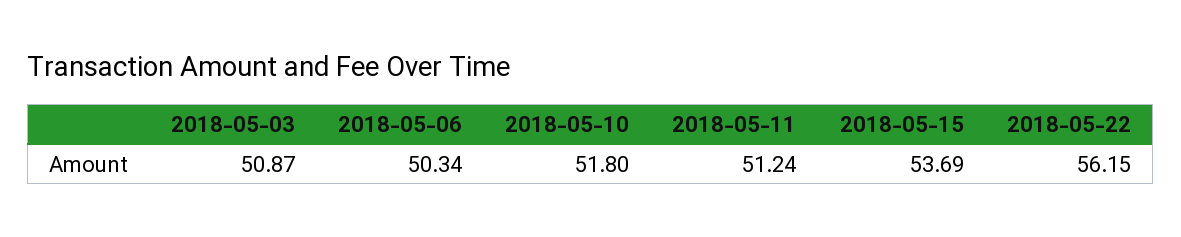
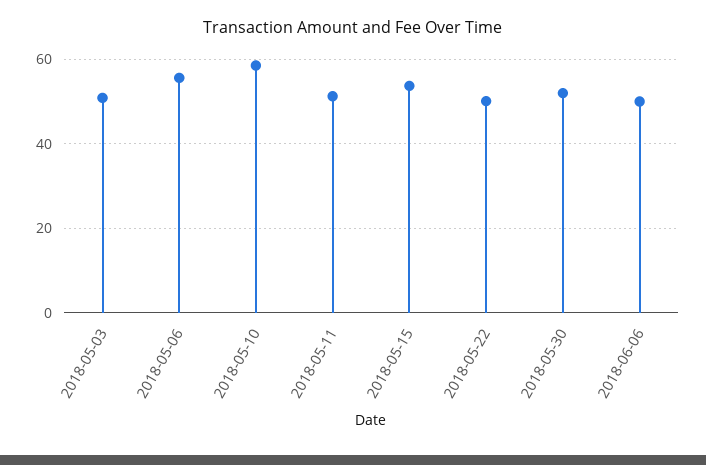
2018-05-06: 50.34 -> 56
2018-05-10: 51.8 -> 58
2018-05-22: 56.15 -> 50
2018-05-30: none -> 52
2018-06-06: none -> 50

